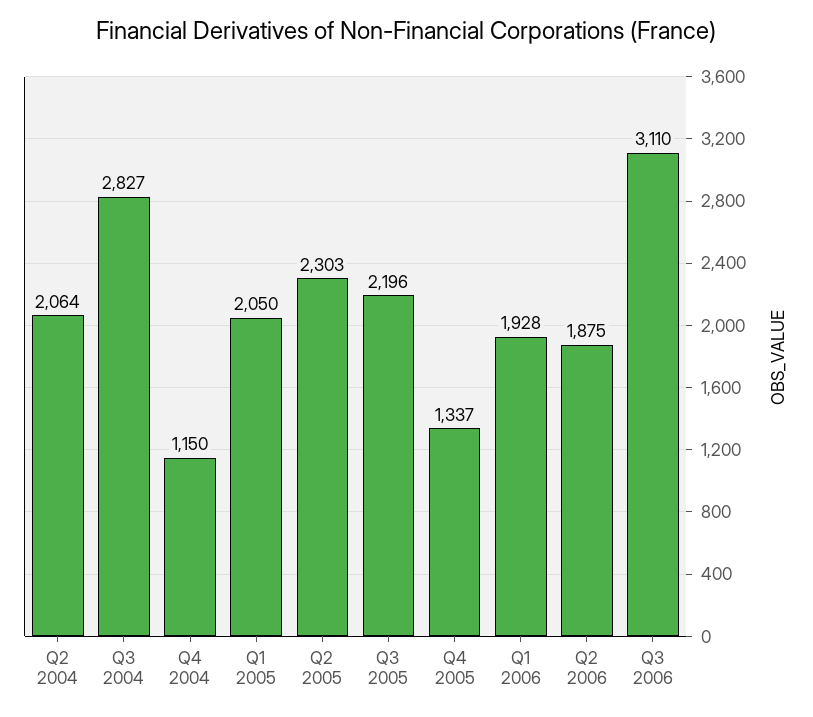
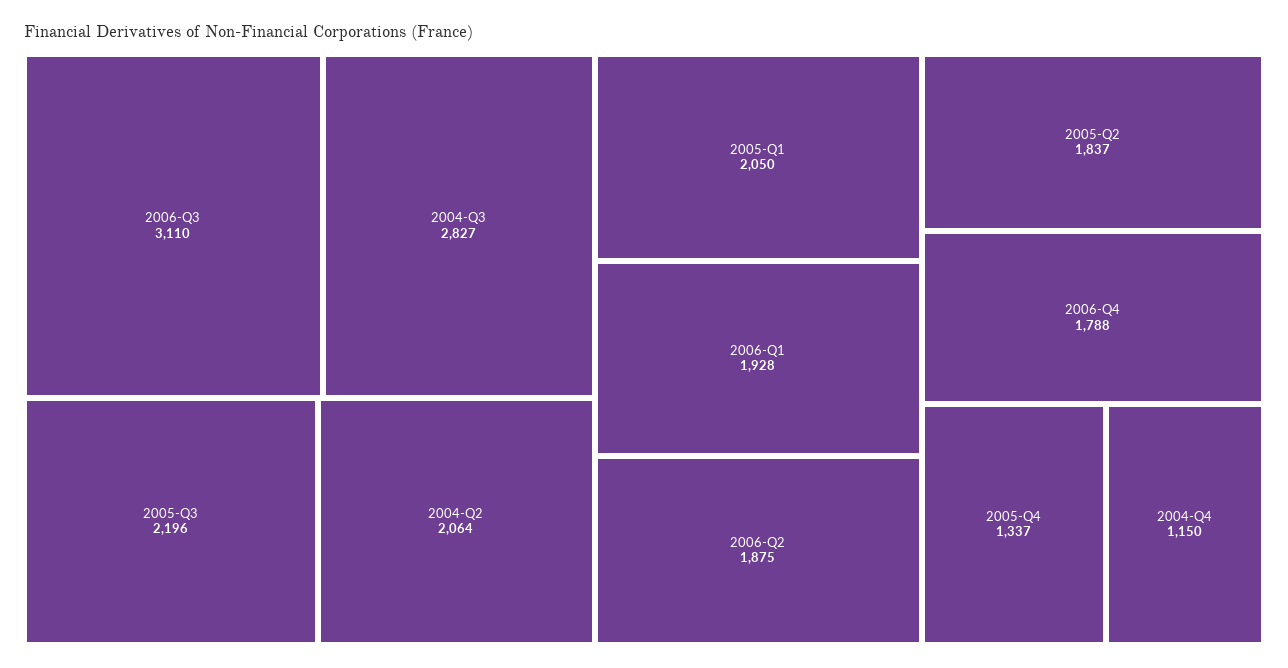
Q2 2005: 2303 -> 1837
2006-Q4: none -> 1788

